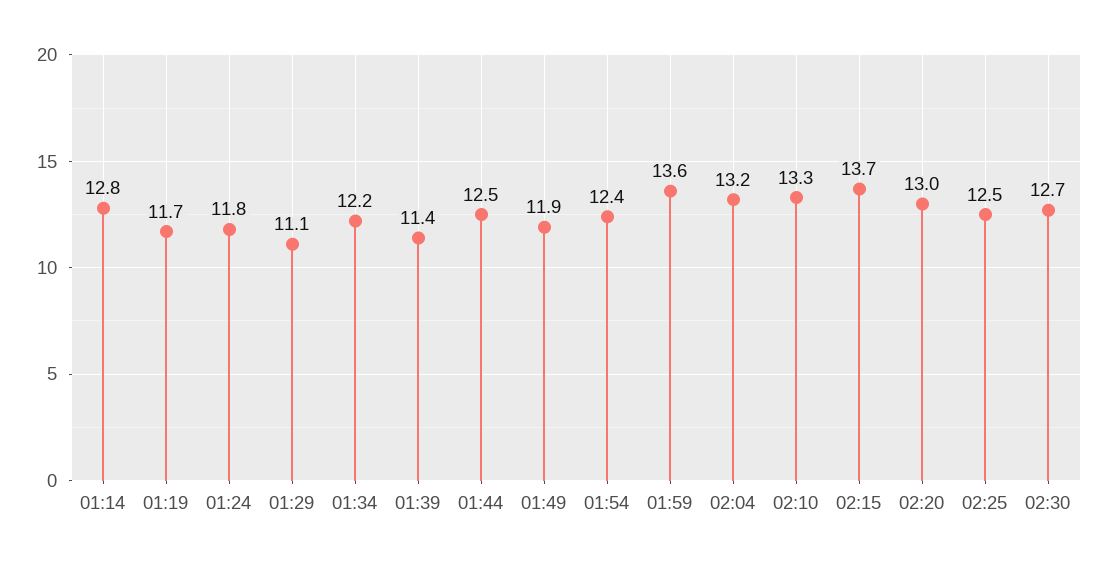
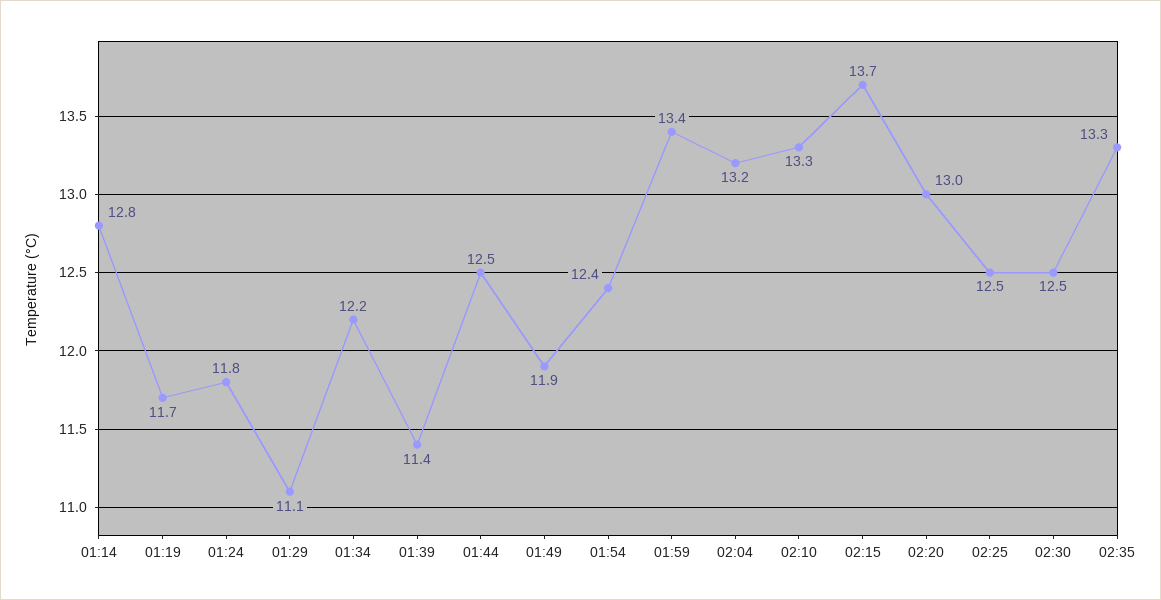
01:59: 13.6 -> 13.4
02:30: 12.7 -> 12.5
02:35: none -> 13.3

